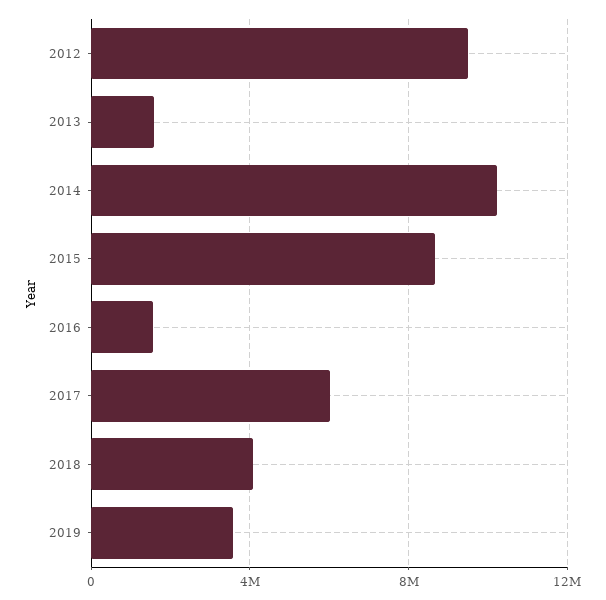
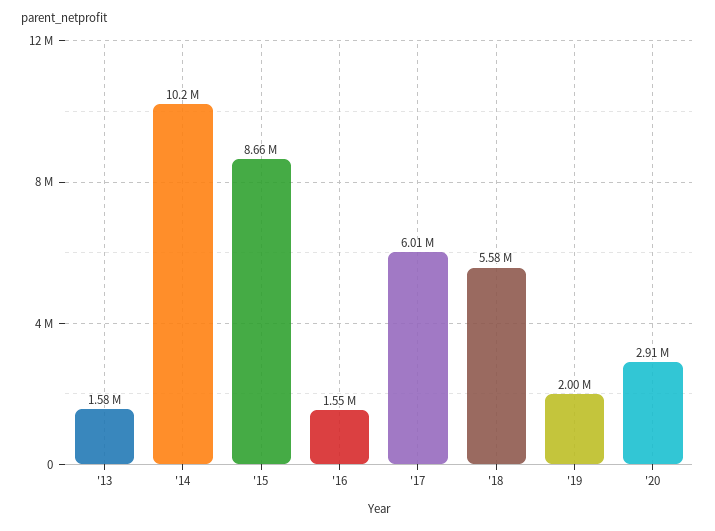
2012: 9500000 -> none
2018: 4000000 -> 5580000
2019: 3500000 -> 2000000
'20: none -> 2910000

